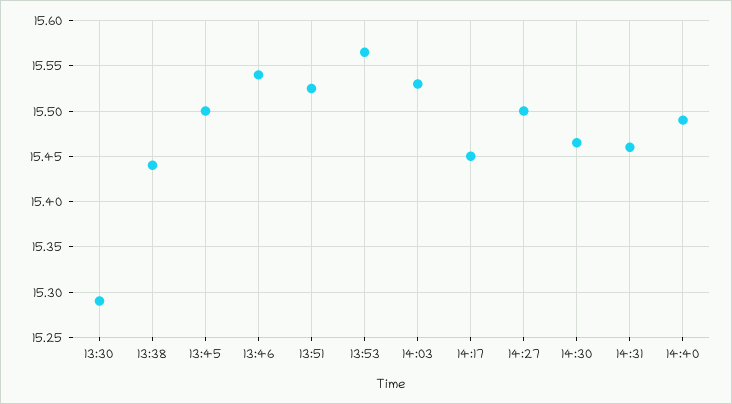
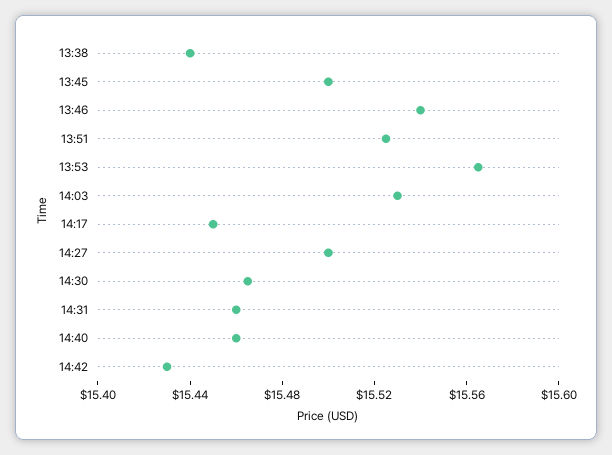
13:30: 15.29 -> none
14:40: 15.49 -> 15.46
14:42: none -> 15.43

